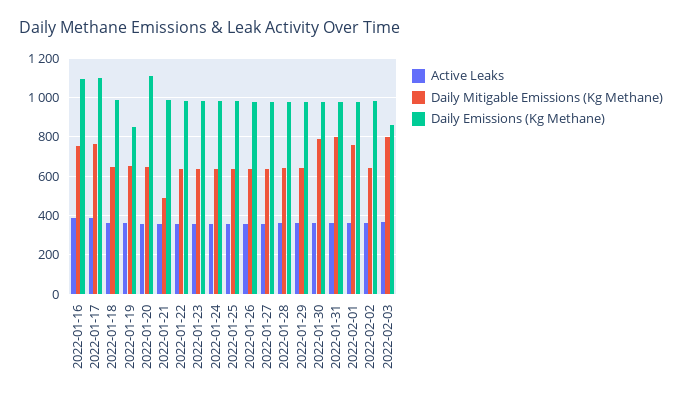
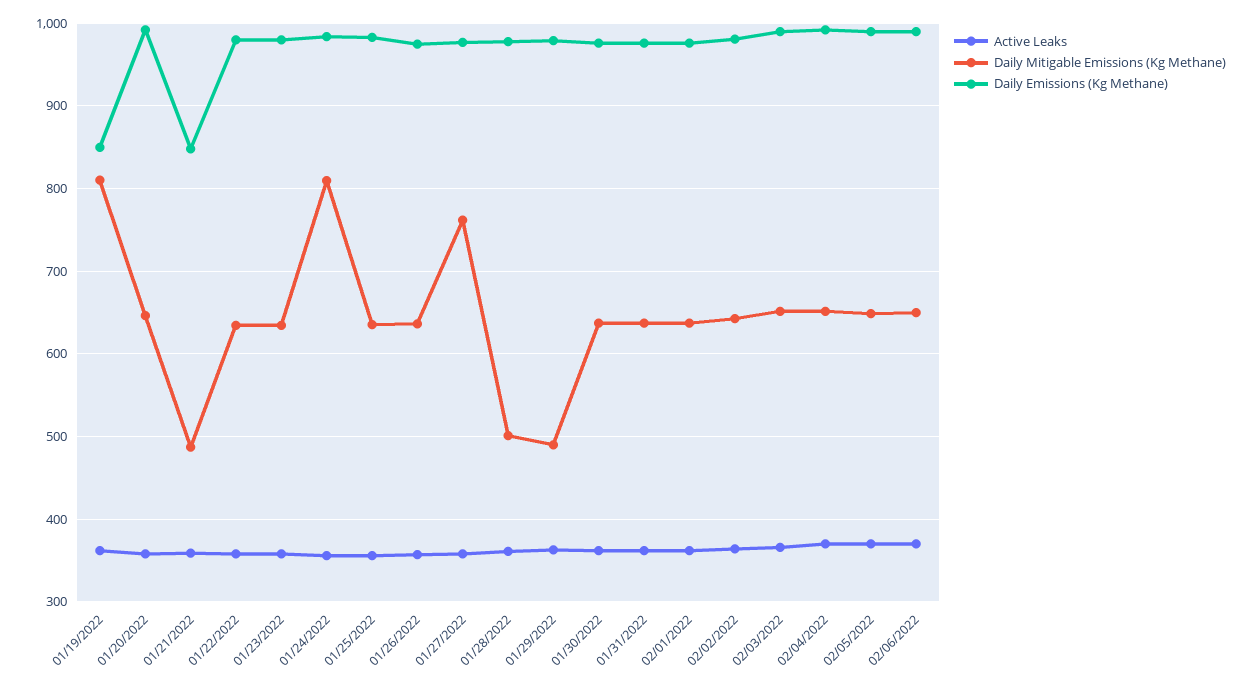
Active Leaks, 2022-01-16: 400 -> none
Daily Mitigable Emissions (Kg Methane), 2022-01-16: 750 -> none
Daily Emissions (Kg Methane), 2022-01-16: 1100 -> none
Active Leaks, 2022-01-17: 400 -> none
Daily Mitigable Emissions (Kg Methane), 2022-01-17: 750 -> none
Daily Emissions (Kg Methane), 2022-01-17: 1100 -> none
Active Leaks, 2022-01-18: 350 -> none
Daily Mitigable Emissions (Kg Methane), 2022-01-18: 650 -> none
Daily Emissions (Kg Methane), 2022-01-18: 1000 -> none
Daily Mitigable Emissions (Kg Methane), 2022-01-19: 650 -> 810
Daily Emissions (Kg Methane), 2022-01-20: 1100 -> 990
Daily Emissions (Kg Methane), 2022-01-21: 1000 -> 850
Daily Mitigable Emissions (Kg Methane), 2022-01-24: 650 -> 810
Daily Mitigable Emissions (Kg Methane), 2022-01-27: 650 -> 760
Daily Mitigable Emissions (Kg Methane), 2022-01-28: 650 -> 500
Daily Mitigable Emissions (Kg Methane), 2022-01-29: 650 -> 490
Daily Mitigable Emissions (Kg Methane), 2022-01-30: 800 -> 640
Daily Mitigable Emissions (Kg Methane), 2022-01-31: 800 -> 640
Daily Mitigable Emissions (Kg Methane), 2022-02-01: 750 -> 640
Daily Mitigable Emissions (Kg Methane), 2022-02-03: 800 -> 650
Daily Emissions (Kg Methane), 2022-02-03: 850 -> 990
Active Leaks, 02/04/2022: none -> 370
Daily Mitigable Emissions (Kg Methane), 02/04/2022: none -> 650
Daily Emissions (Kg Methane), 02/04/2022: none -> 990
Active Leaks, 02/05/2022: none -> 370
Daily Mitigable Emissions (Kg Methane), 02/05/2022: none -> 650
Daily Emissions (Kg Methane), 02/05/2022: none -> 990
Active Leaks, 02/06/2022: none -> 370
Daily Mitigable Emissions (Kg Methane), 02/06/2022: none -> 650
Daily Emissions (Kg Methane), 02/06/2022: none -> 990

